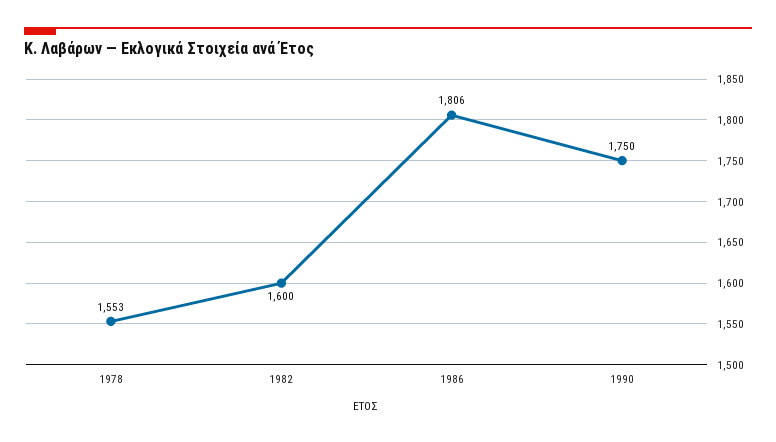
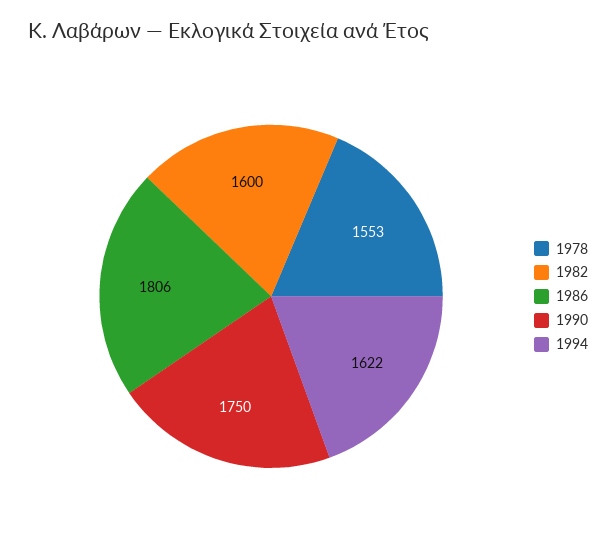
1994: none -> 1622

